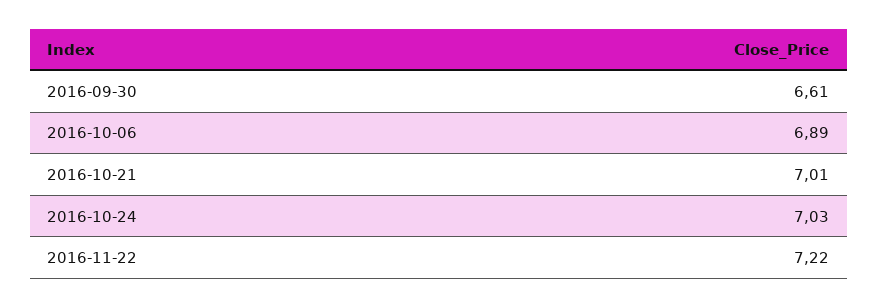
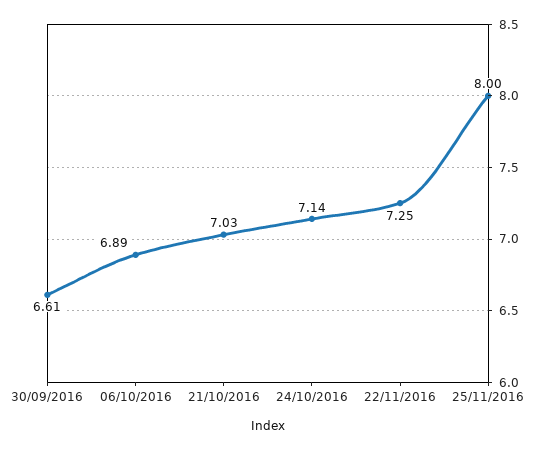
2016-10-21: 7.01 -> 7.03
2016-10-24: 7.03 -> 7.14
2016-11-22: 7.22 -> 7.25
25/11/2016: none -> 8

